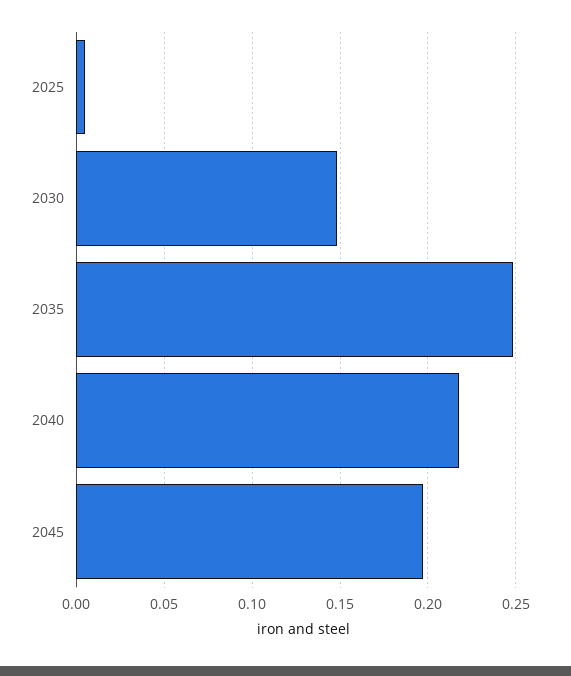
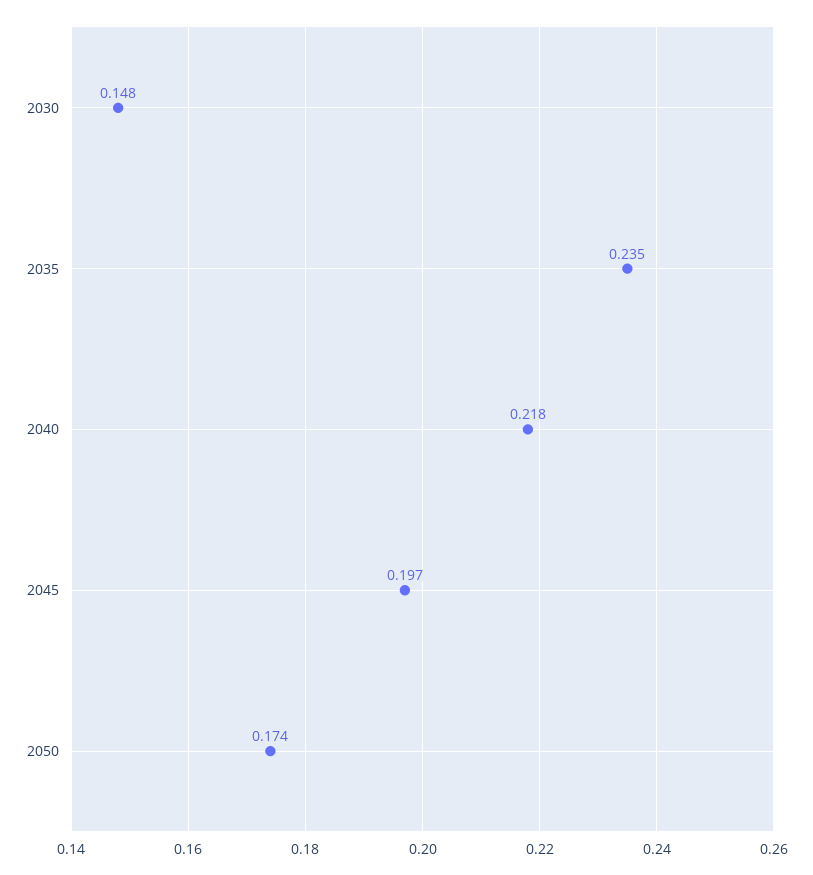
2025: 0.005 -> none
2035: 0.25 -> 0.235
2050: none -> 0.174

